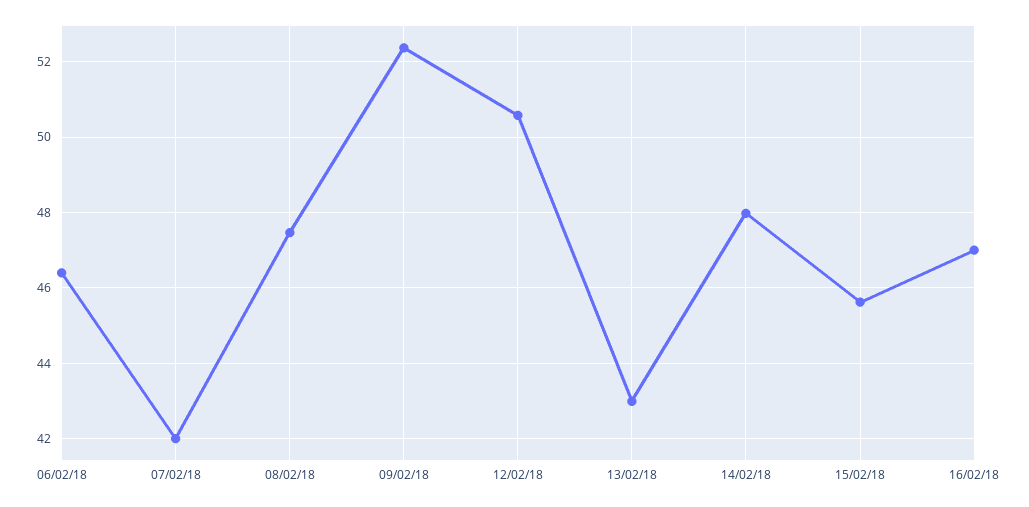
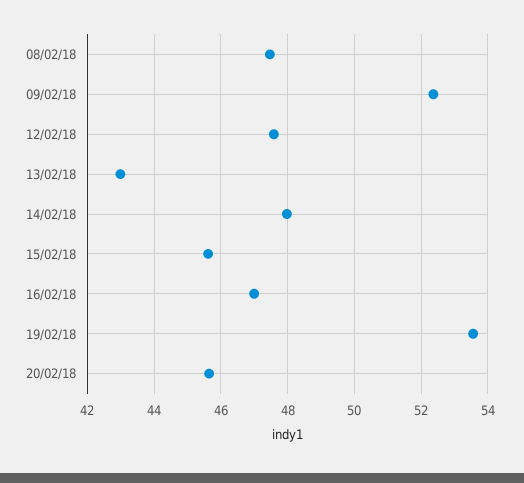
06/02/18: 46.4 -> none
07/02/18: 42 -> none
12/02/18: 50.6 -> 47.6
19/02/18: none -> 53.6
20/02/18: none -> 45.6

